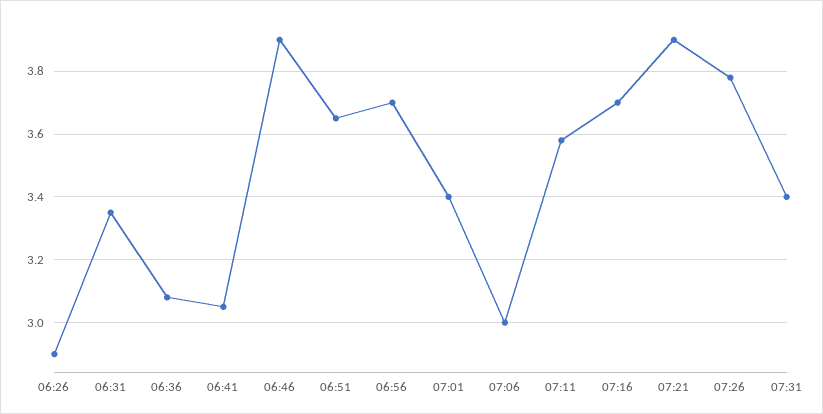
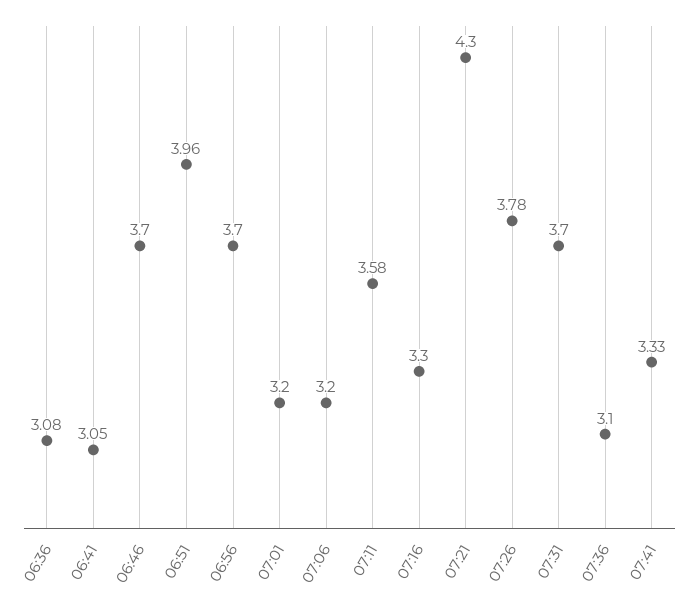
06:26: 2.9 -> none
06:31: 3.35 -> none
06:46: 3.9 -> 3.7
06:51: 3.65 -> 3.96
07:01: 3.4 -> 3.2
07:06: 3 -> 3.2
07:16: 3.7 -> 3.3
07:21: 3.9 -> 4.3
07:31: 3.4 -> 3.7
07:36: none -> 3.1
07:41: none -> 3.33

